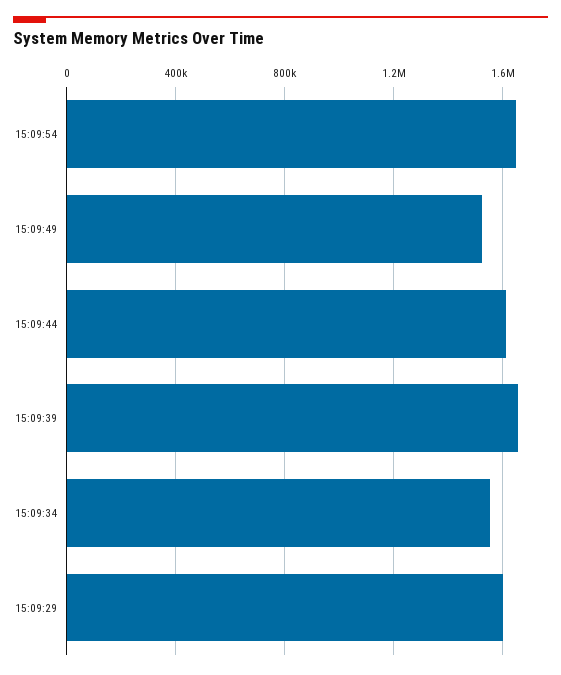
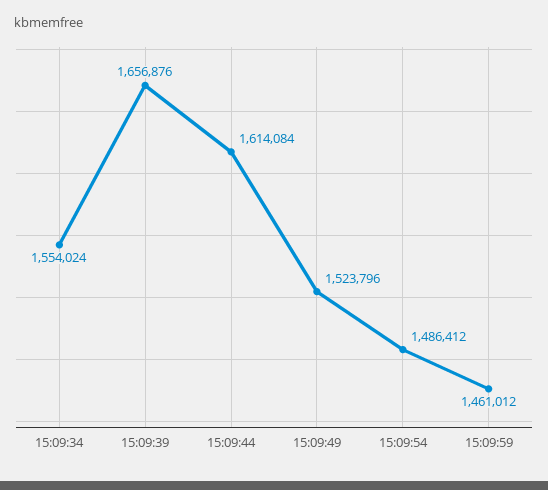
15:09:54: 1650000 -> 1486412
15:09:29: 1600000 -> none
15:09:59: none -> 1461012

